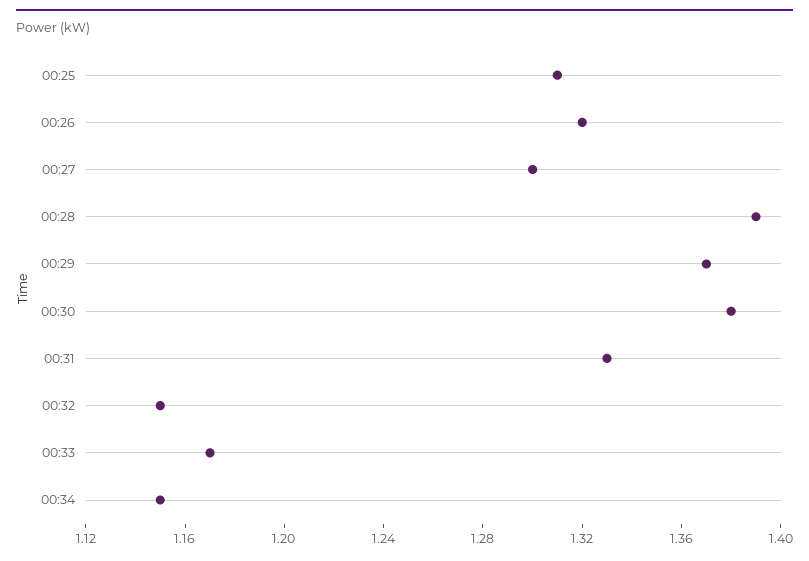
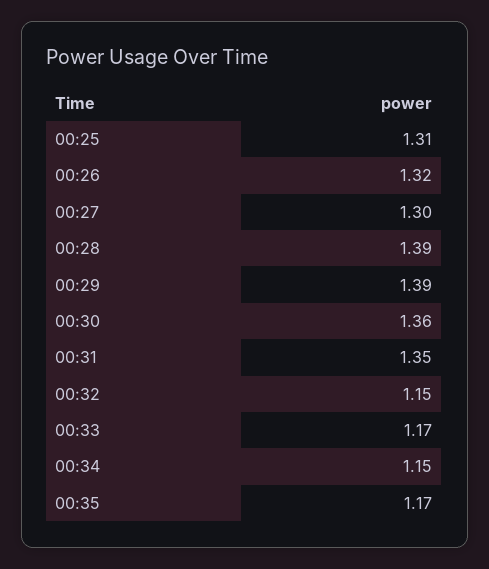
00:29: 1.37 -> 1.39
00:30: 1.38 -> 1.36
00:31: 1.33 -> 1.35
00:35: none -> 1.17

